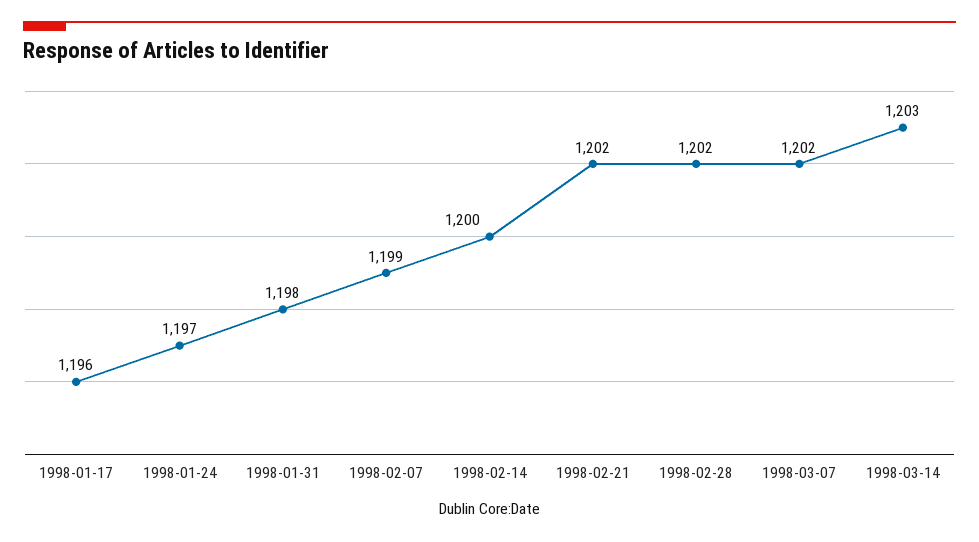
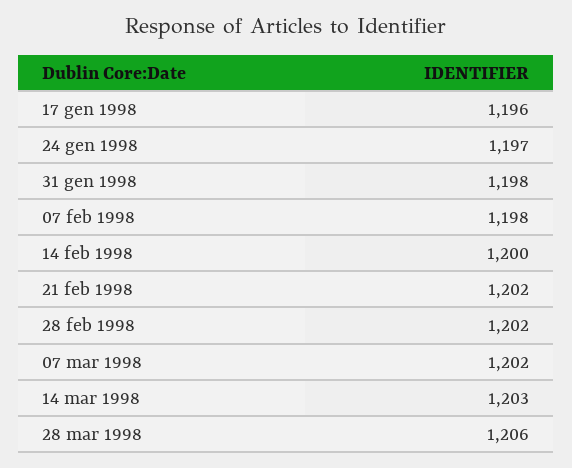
1998-02-07: 1199 -> 1198
28 mar 1998: none -> 1206

